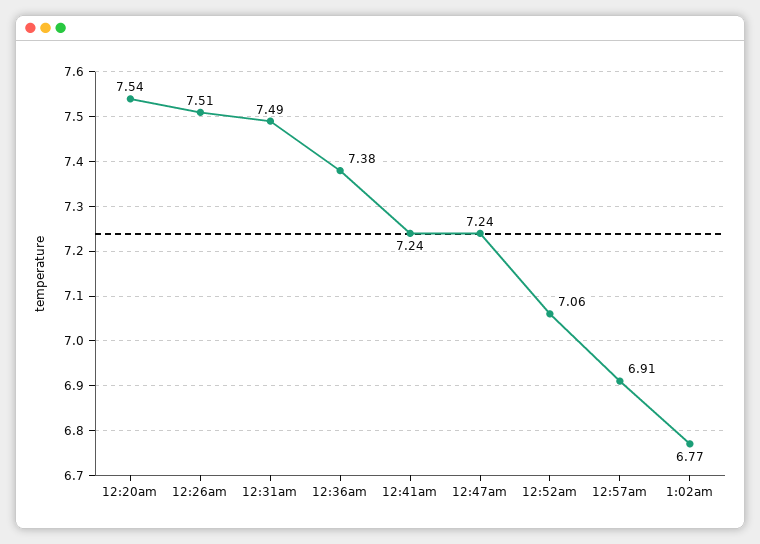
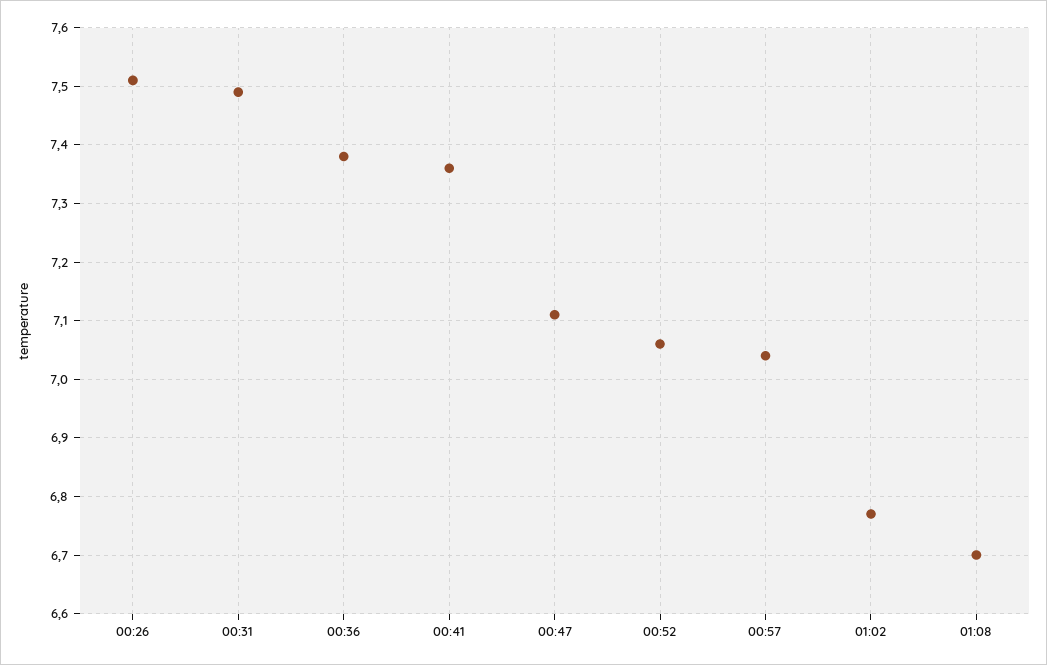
12:20am: 7.54 -> none
12:41am: 7.24 -> 7.35
12:47am: 7.24 -> 7.1
12:57am: 6.91 -> 7.05
01:08: none -> 6.7

